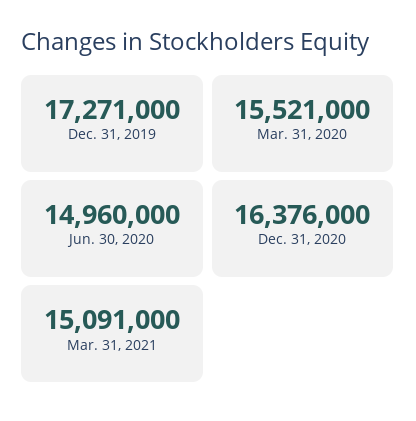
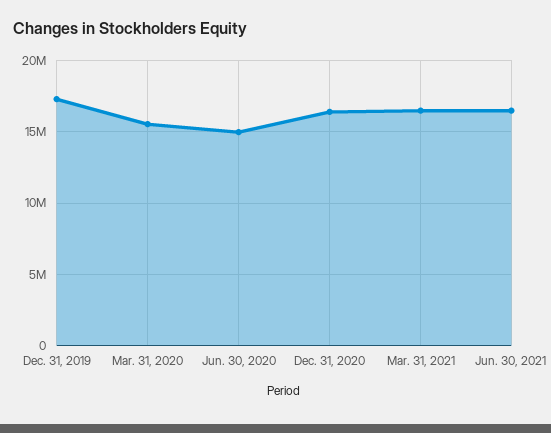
Mar. 31, 2021: 15091000 -> 16500000
Jun. 30, 2021: none -> 16500000

